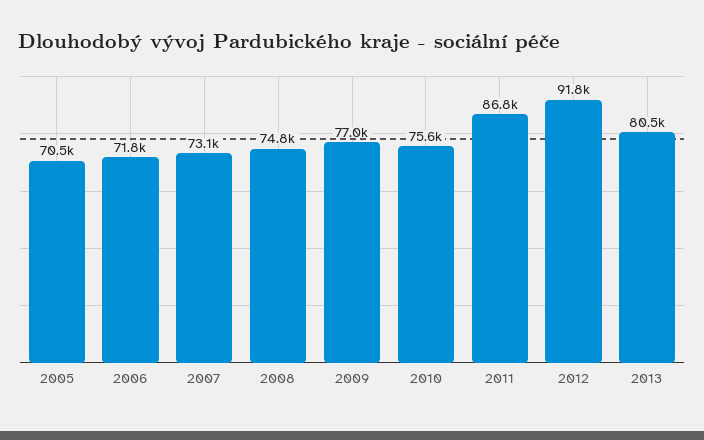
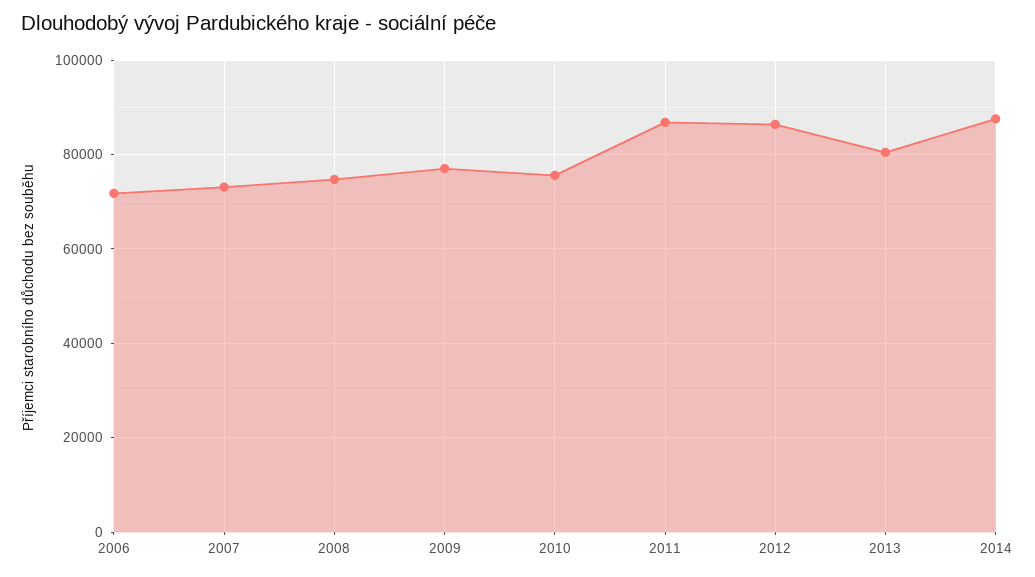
2005: 70500 -> none
2012: 91800 -> 86000
2014: none -> 88000

